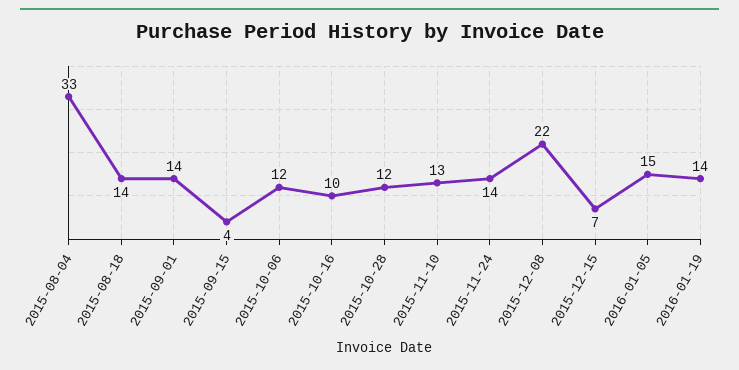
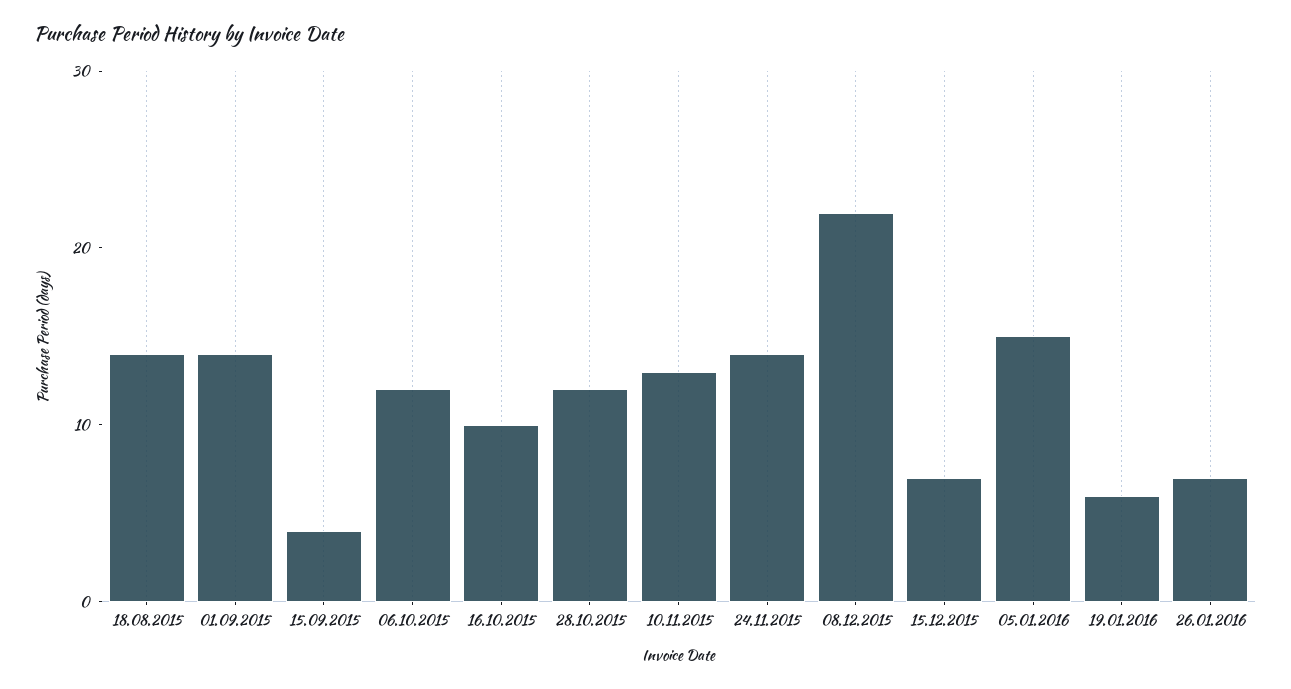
2015-08-04: 33 -> none
2016-01-19: 14 -> 6
26.01.2016: none -> 7

